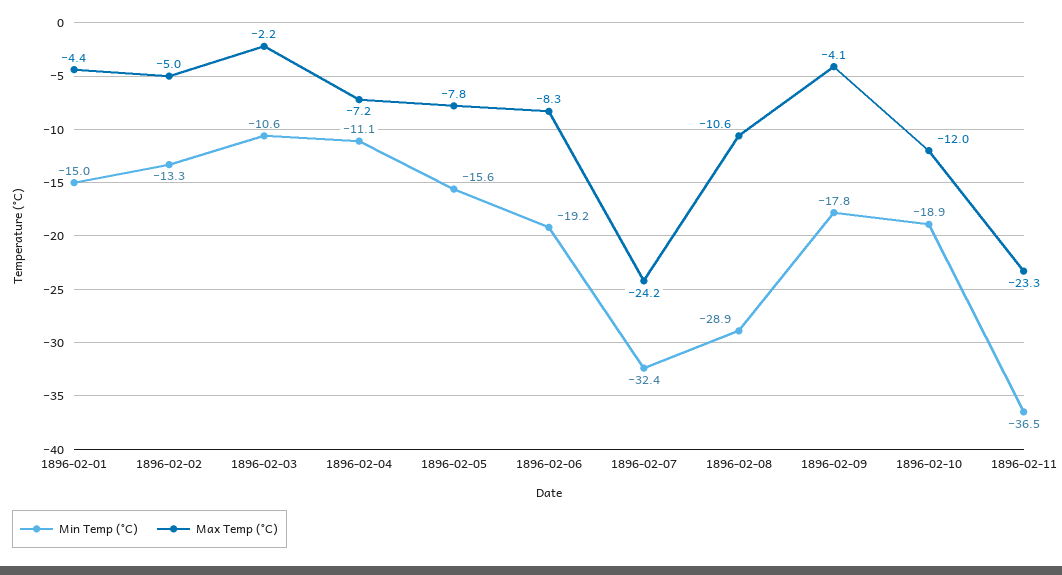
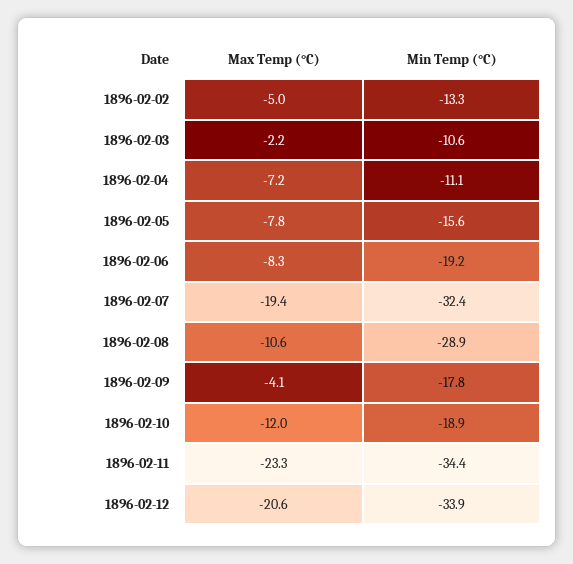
Min Temp (°C), 1896-02-01: -15 -> none
Max Temp (°C), 1896-02-01: -4.4 -> none
Max Temp (°C), 1896-02-07: -24.2 -> -19.4
Min Temp (°C), 1896-02-11: -36.5 -> -34.4
Max Temp (°C), 1896-02-12: none -> -20.6
Min Temp (°C), 1896-02-12: none -> -33.9

